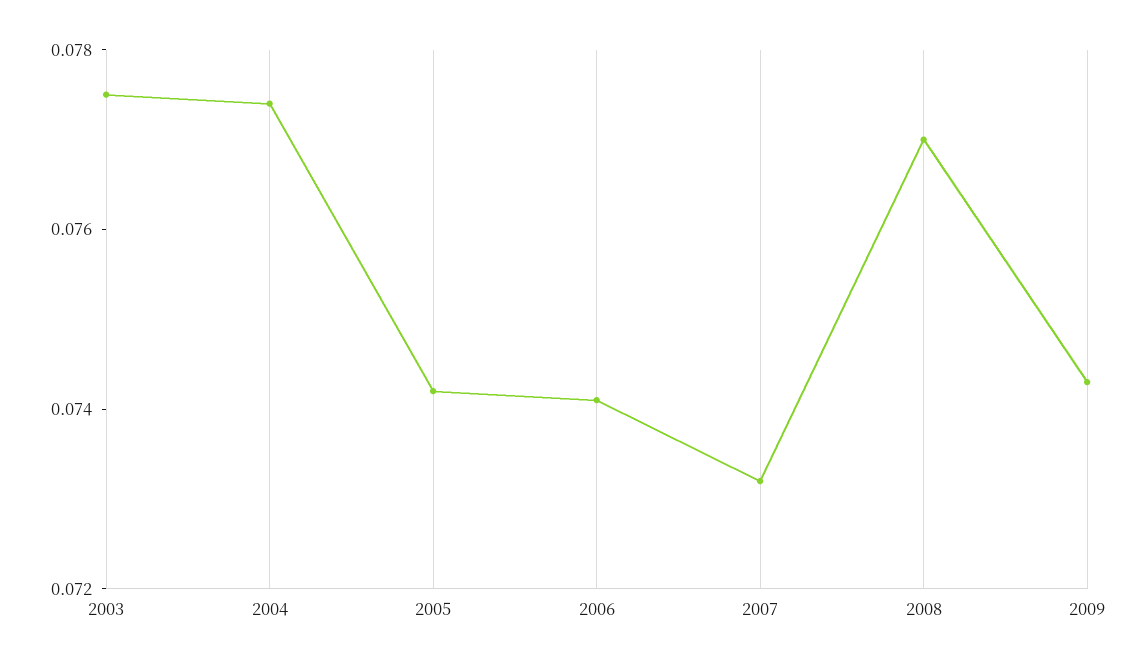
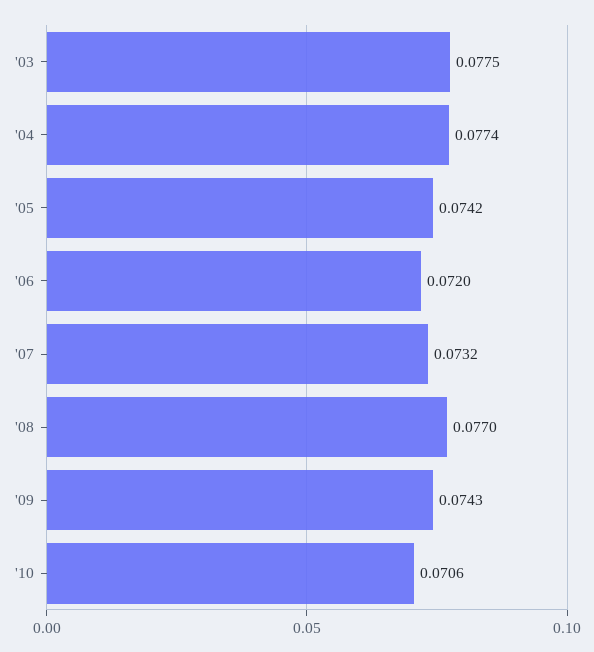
2006: 0.074 -> 0.072
'10: none -> 0.0706

